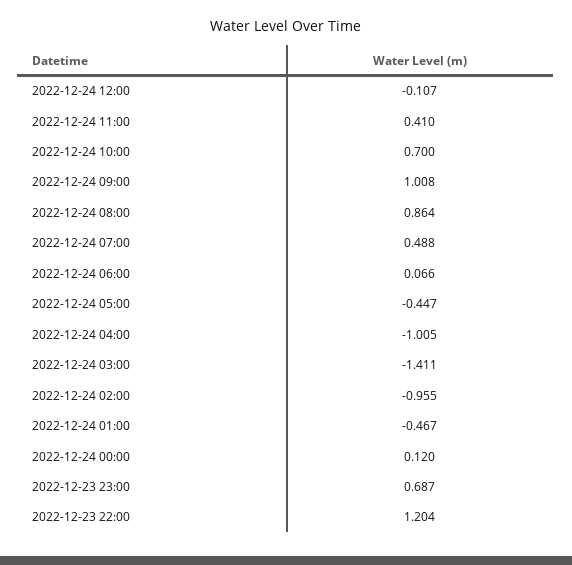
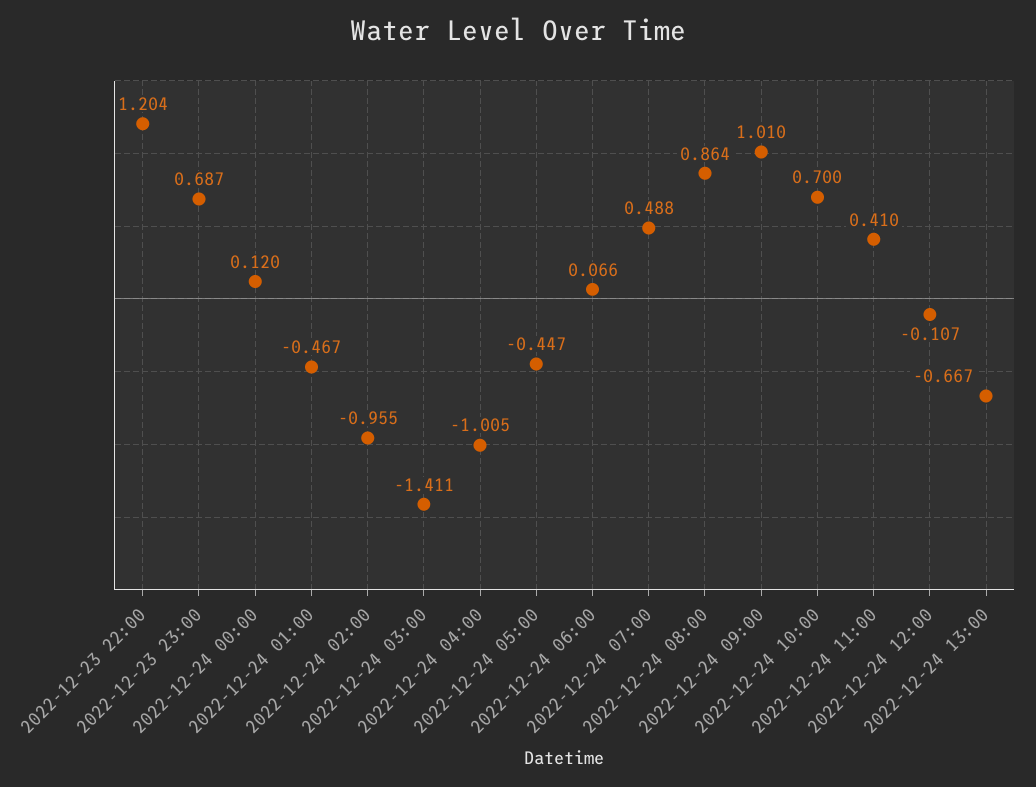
2022-12-24 09:00: 1.008 -> 1.01
2022-12-24 13:00: none -> -0.667

